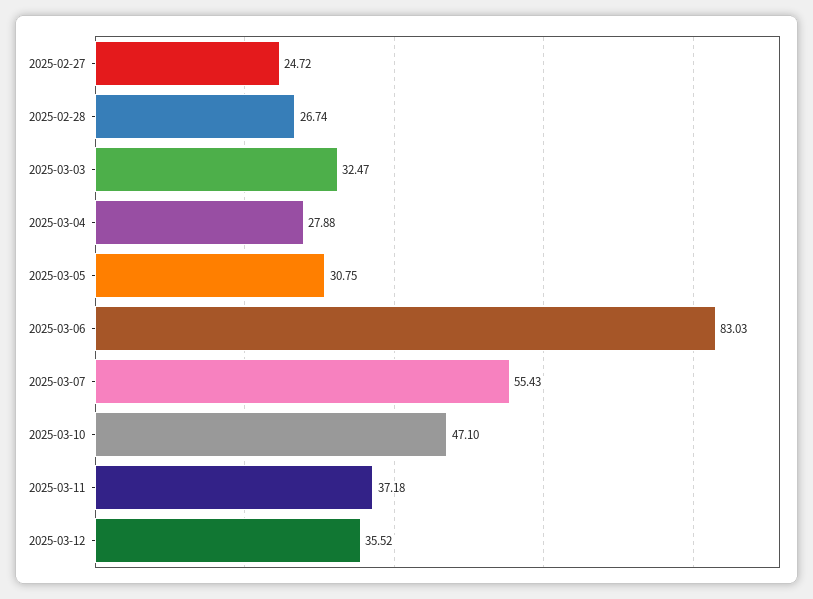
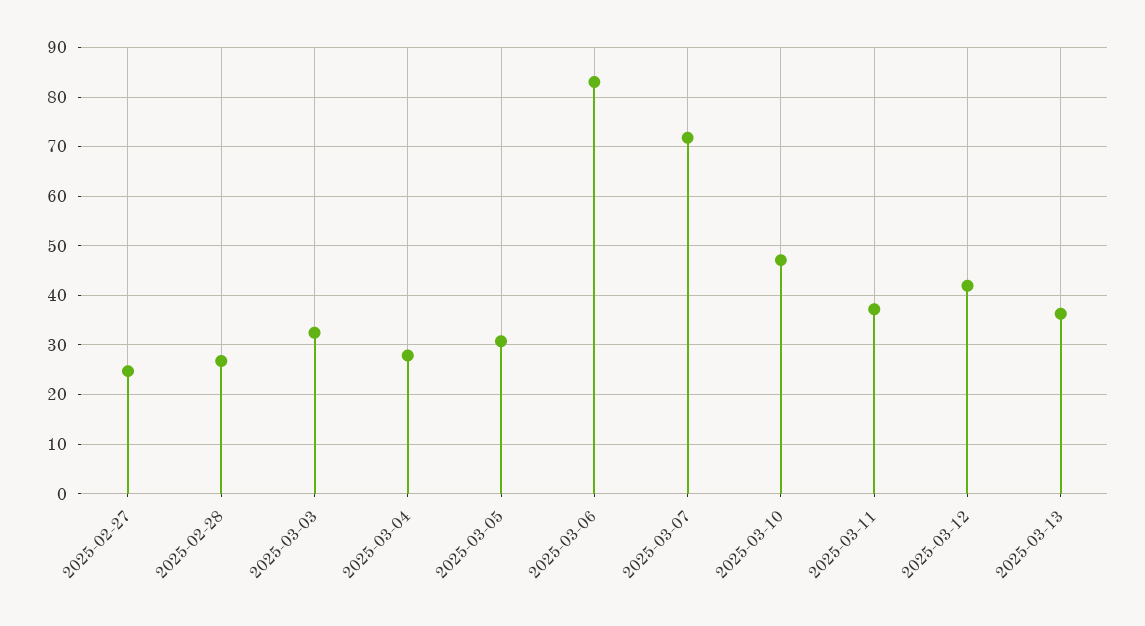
2025-03-07: 55.43 -> 72
2025-03-12: 35.52 -> 42
2025-03-13: none -> 36

